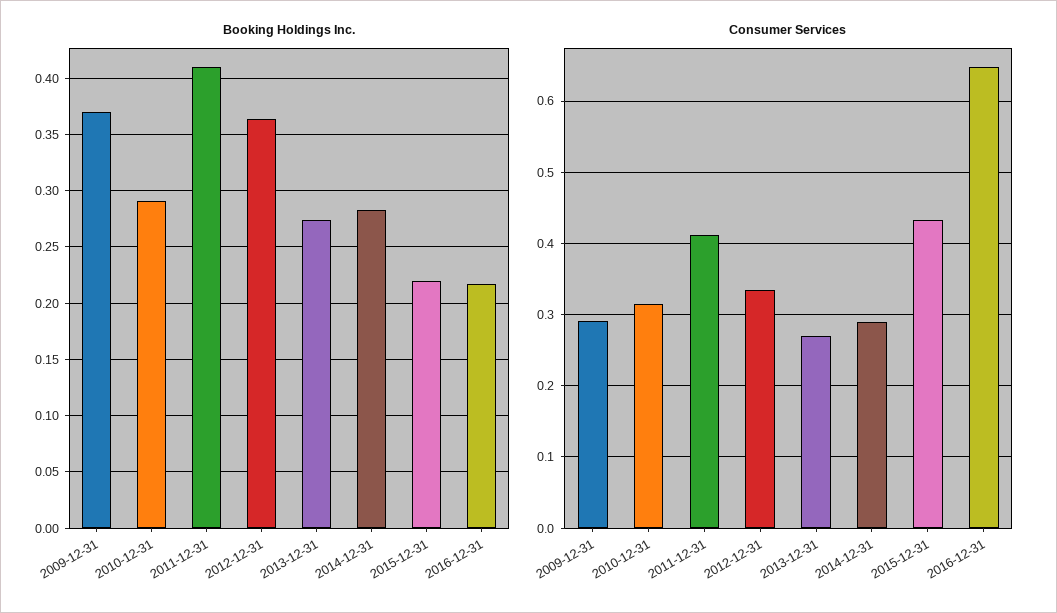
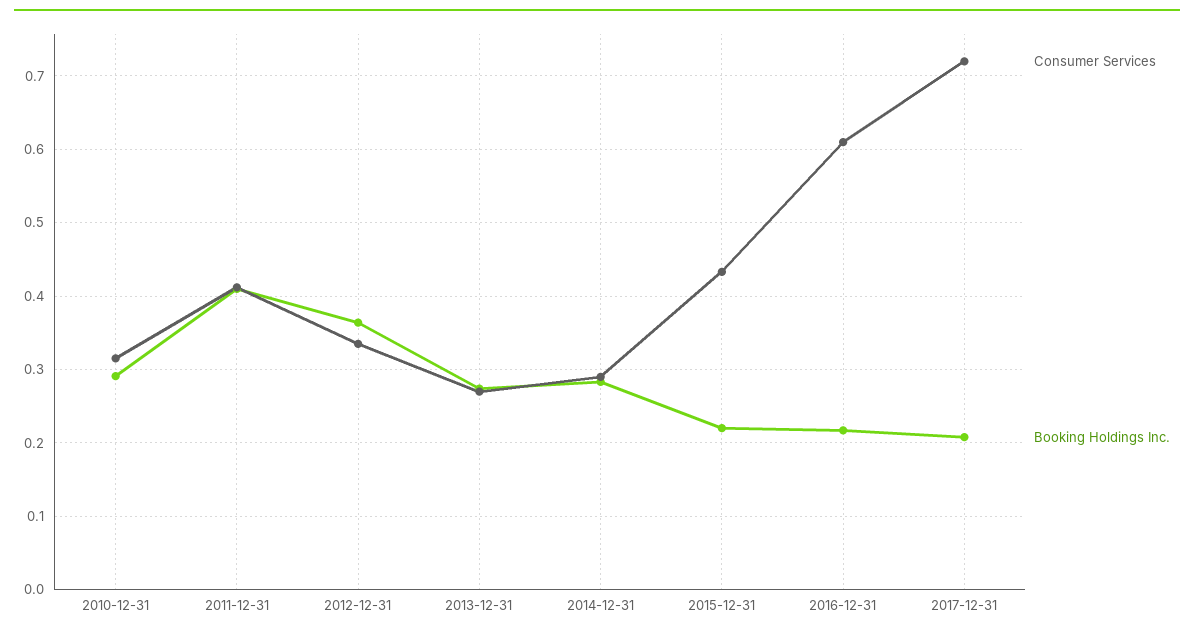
Booking Holdings Inc., 2009-12-31: 0.37 -> none
Consumer Services, 2009-12-31: 0.29 -> none
Consumer Services, 2016-12-31: 0.65 -> 0.61
Consumer Services, 2017-12-31: none -> 0.72
Booking Holdings Inc., 2017-12-31: none -> 0.21

